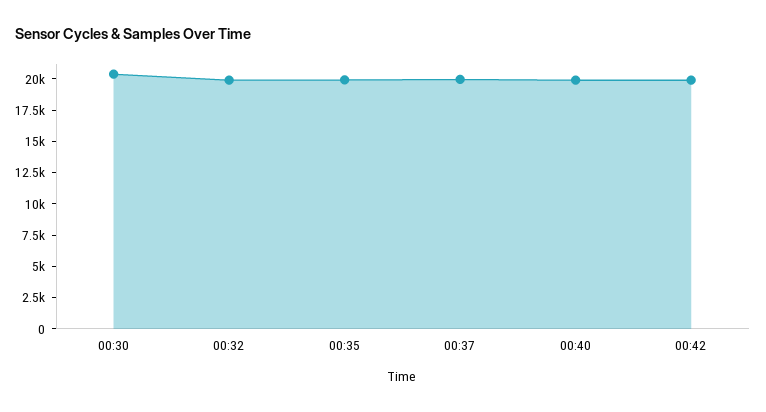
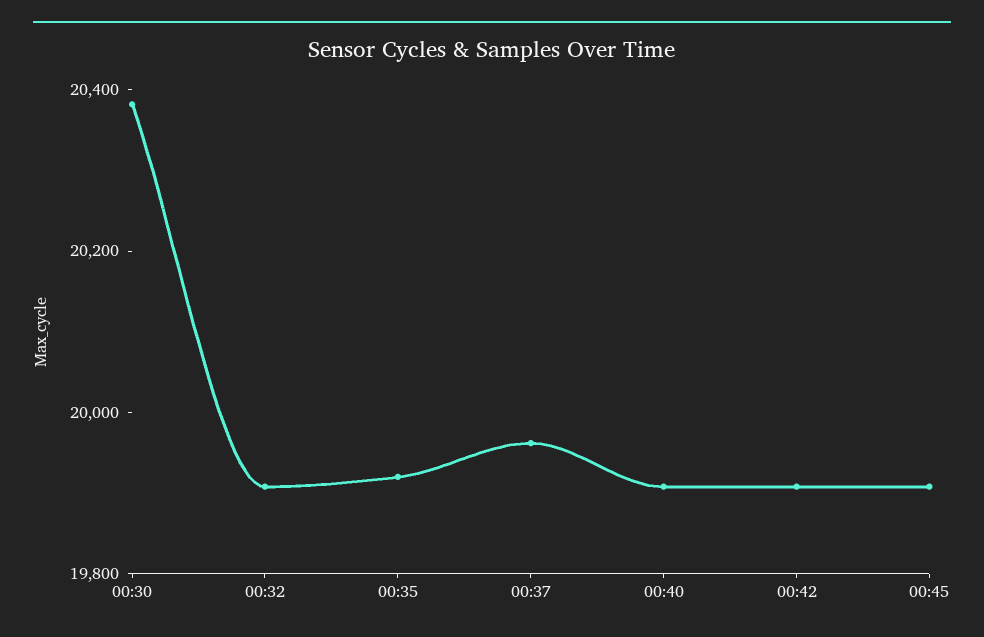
00:45: none -> 19900

